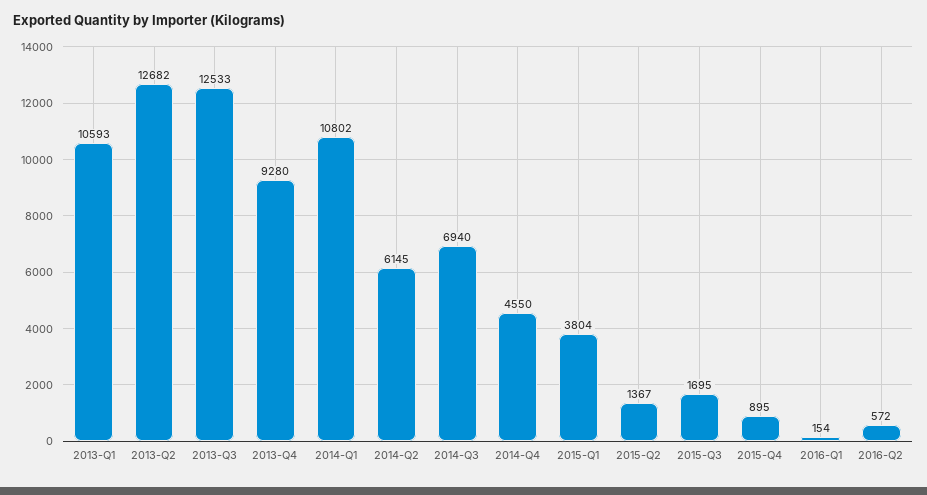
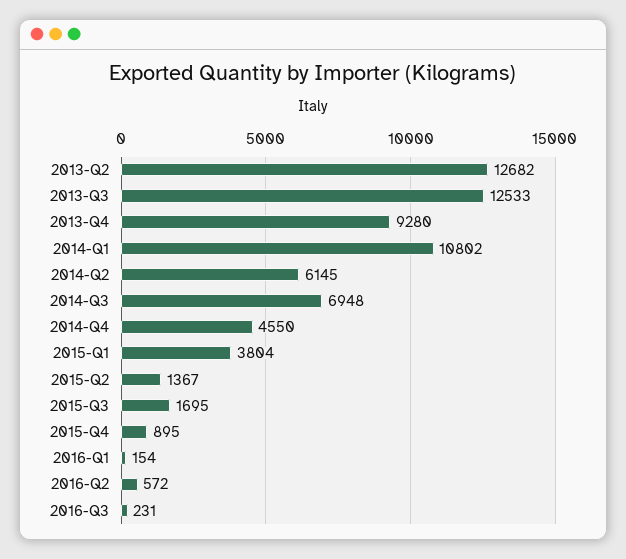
2013-Q1: 10593 -> none
2014-Q3: 6940 -> 6948
2016-Q3: none -> 231

